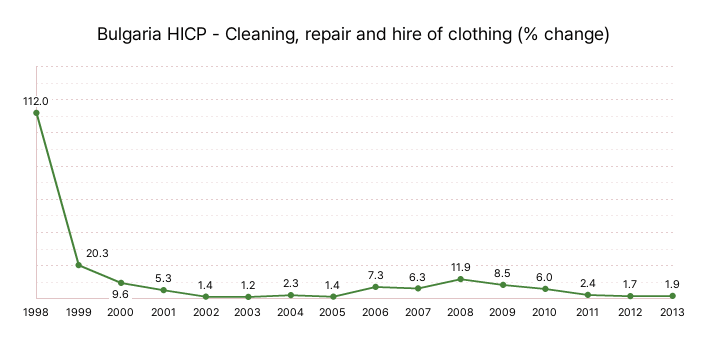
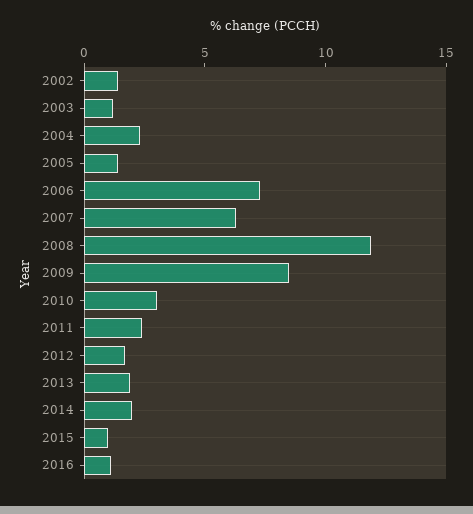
1998: 112 -> none
1999: 20.3 -> none
2000: 9.6 -> none
2001: 5.3 -> none
2010: 6 -> 3
2014: none -> 2
2015: none -> 1
2016: none -> 1

